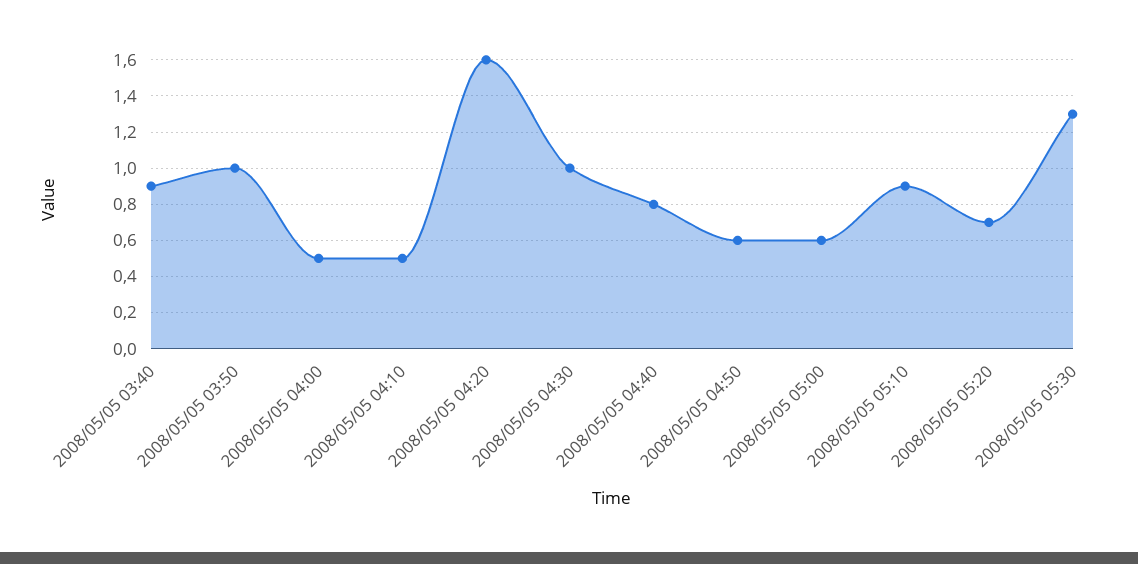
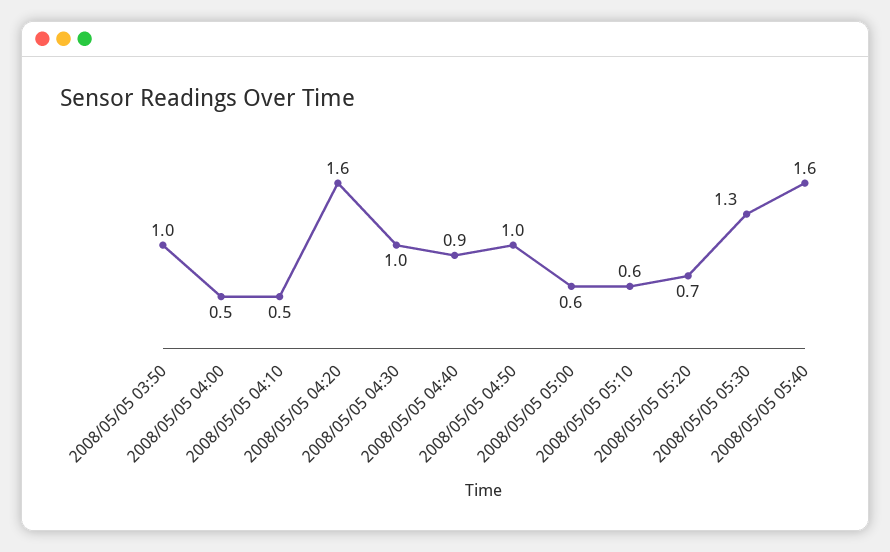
2008/05/05 03:40: 0.9 -> none
2008/05/05 04:40: 0.8 -> 0.9
2008/05/05 04:50: 0.6 -> 1
2008/05/05 05:10: 0.9 -> 0.6
2008/05/05 05:40: none -> 1.6

